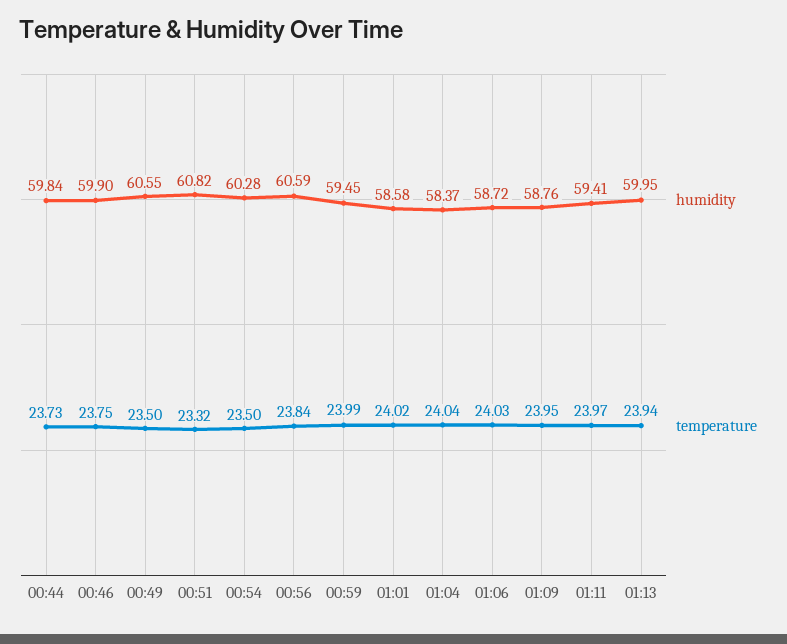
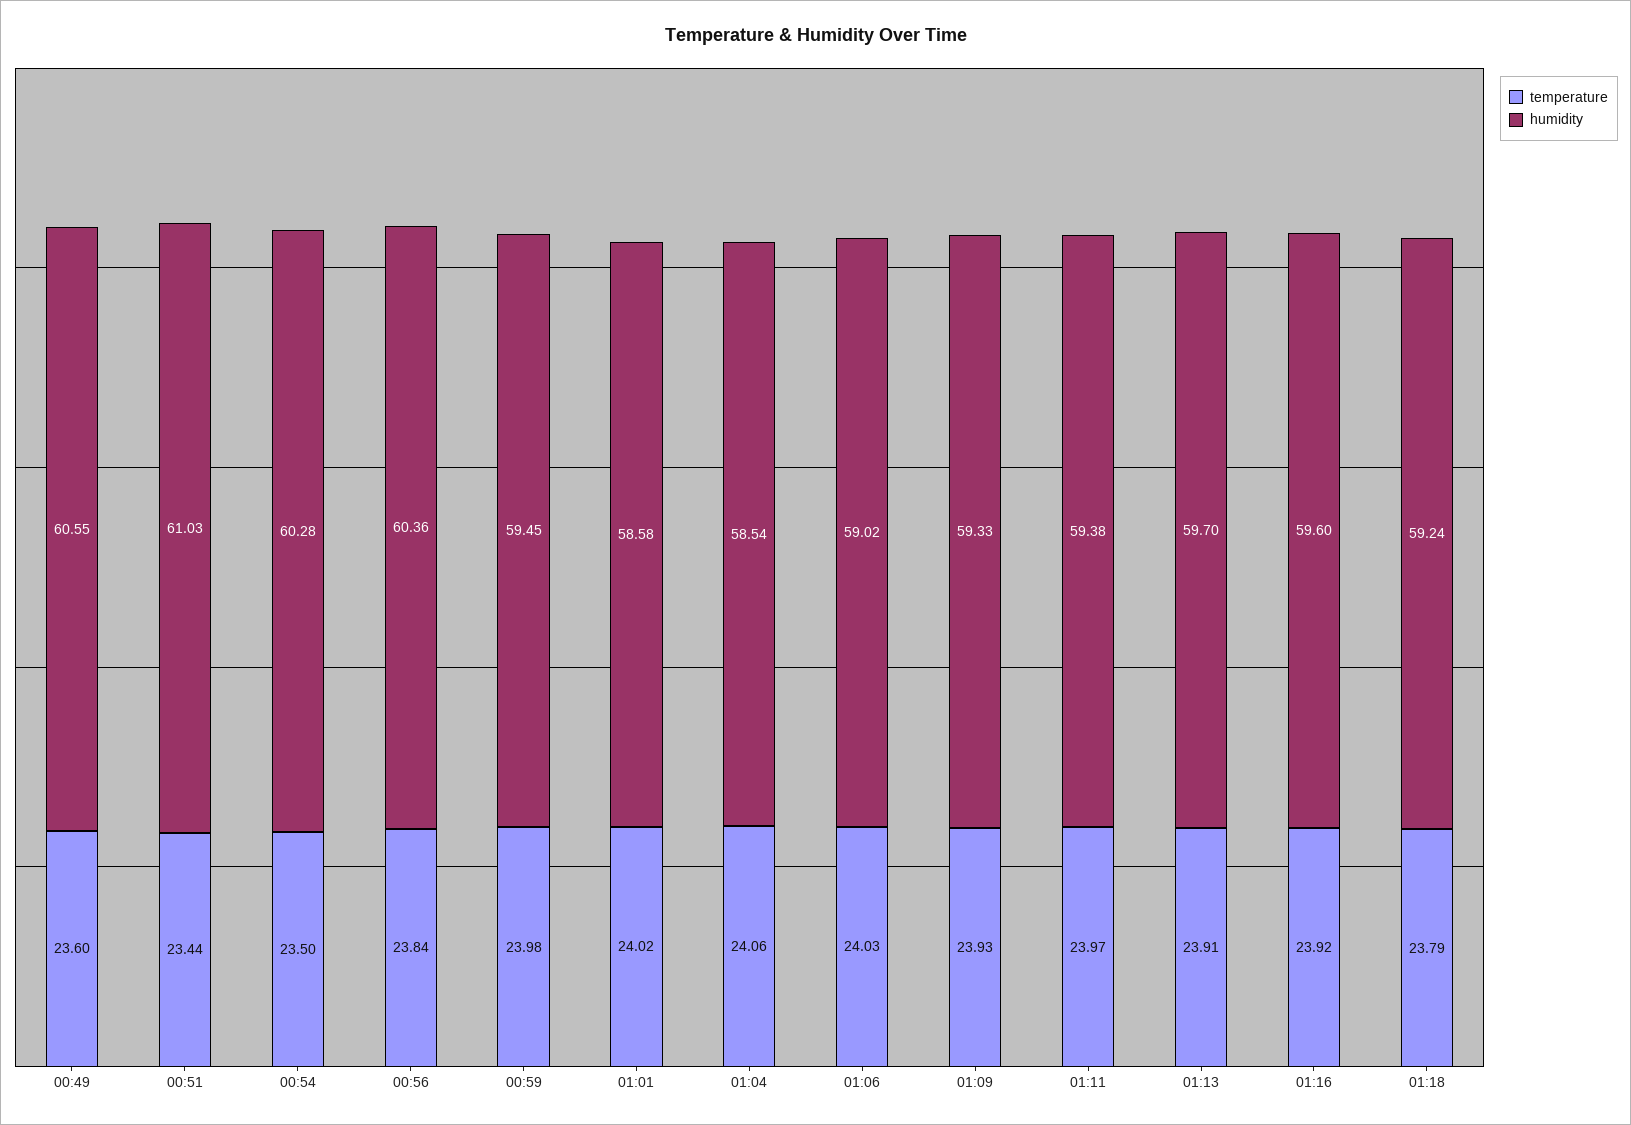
humidity, 00:44: 59.84 -> none
temperature, 00:44: 23.73 -> none
humidity, 00:46: 59.9 -> none
temperature, 00:46: 23.75 -> none
temperature, 00:49: 23.5 -> 23.6
humidity, 00:51: 60.82 -> 61.03
temperature, 00:51: 23.32 -> 23.44
humidity, 00:56: 60.59 -> 60.36
temperature, 00:59: 23.99 -> 23.98
humidity, 01:04: 58.37 -> 58.54
temperature, 01:04: 24.04 -> 24.06
humidity, 01:06: 58.72 -> 59.02
humidity, 01:09: 58.76 -> 59.33
temperature, 01:09: 23.95 -> 23.93
humidity, 01:11: 59.41 -> 59.38
humidity, 01:13: 59.95 -> 59.7
temperature, 01:13: 23.94 -> 23.91
temperature, 01:16: none -> 23.92
humidity, 01:16: none -> 59.6
temperature, 01:18: none -> 23.79
humidity, 01:18: none -> 59.24

